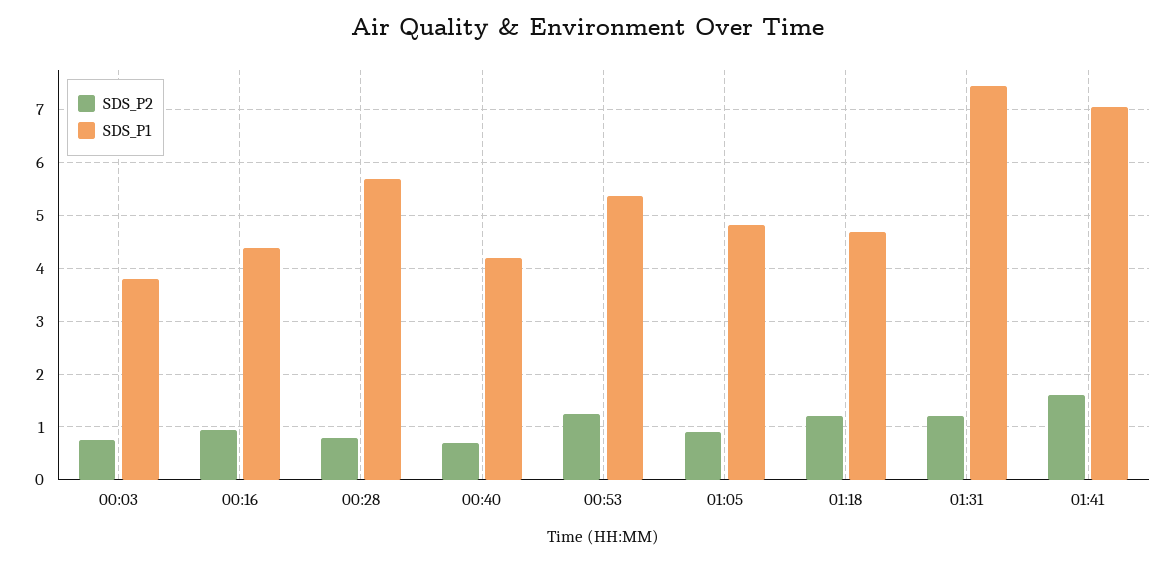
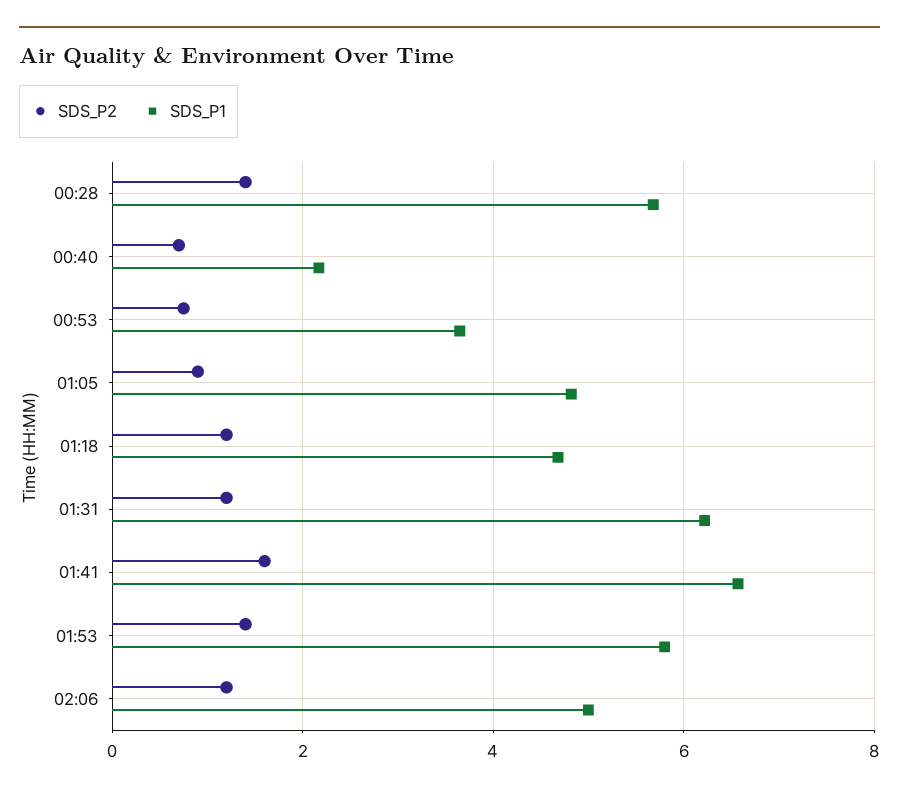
SDS_P2, 00:03: 0.8 -> none
SDS_P1, 00:03: 3.8 -> none
SDS_P2, 00:16: 1 -> none
SDS_P1, 00:16: 4.4 -> none
SDS_P2, 00:28: 0.8 -> 1.4
SDS_P1, 00:40: 4.2 -> 2.2
SDS_P2, 00:53: 1.2 -> 0.8
SDS_P1, 00:53: 5.4 -> 3.6
SDS_P1, 01:31: 7.4 -> 6.2
SDS_P1, 01:41: 7 -> 6.6
SDS_P2, 01:53: none -> 1.4
SDS_P1, 01:53: none -> 5.8
SDS_P2, 02:06: none -> 1.2
SDS_P1, 02:06: none -> 5

